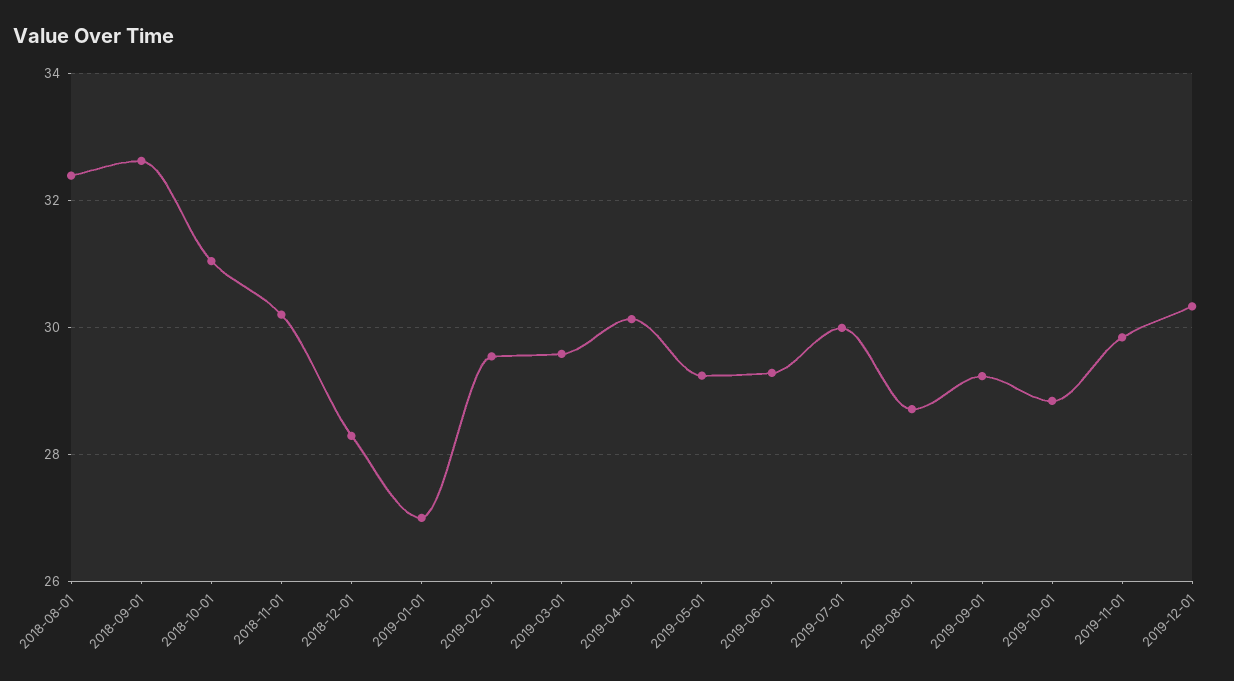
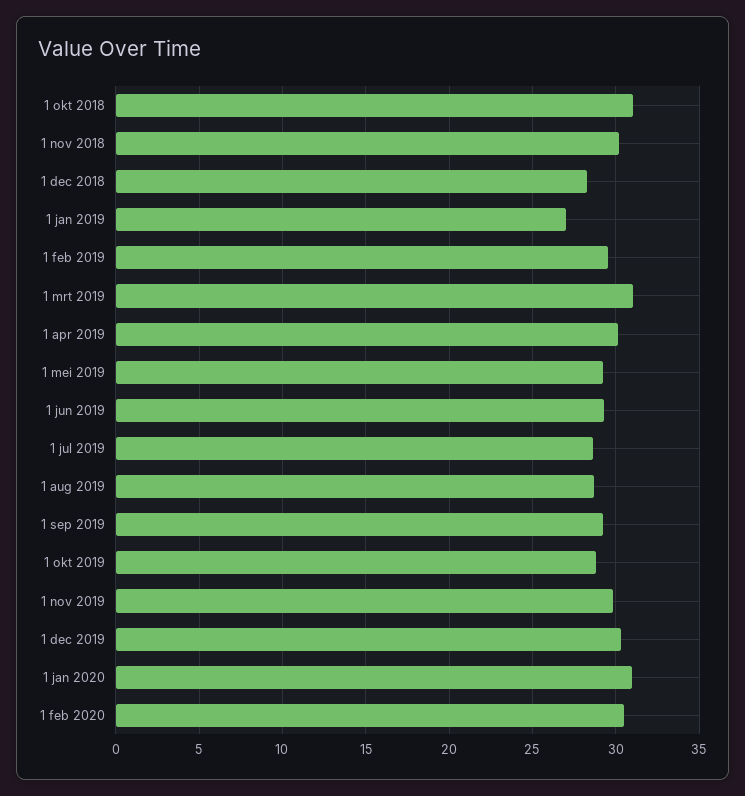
2018-08-01: 32.4 -> none
2018-09-01: 32.6 -> none
2019-03-01: 29.6 -> 31
2019-07-01: 30 -> 28.5
1 jan 2020: none -> 31
1 feb 2020: none -> 30.5

